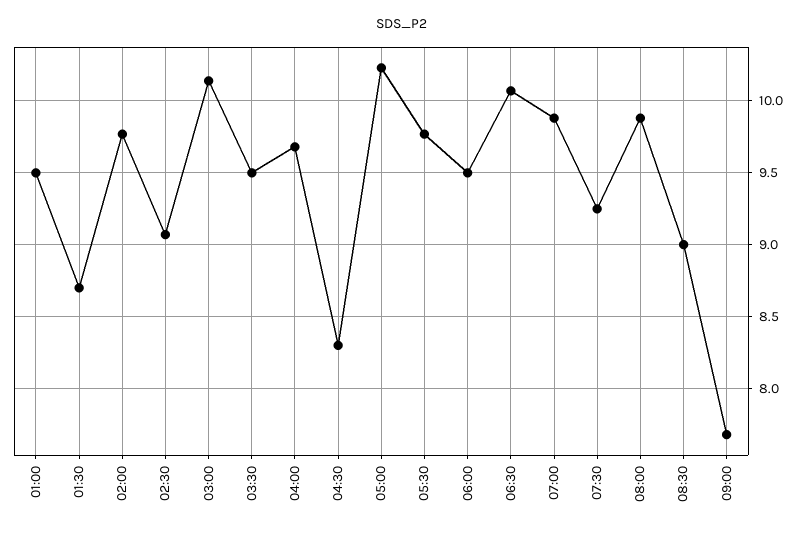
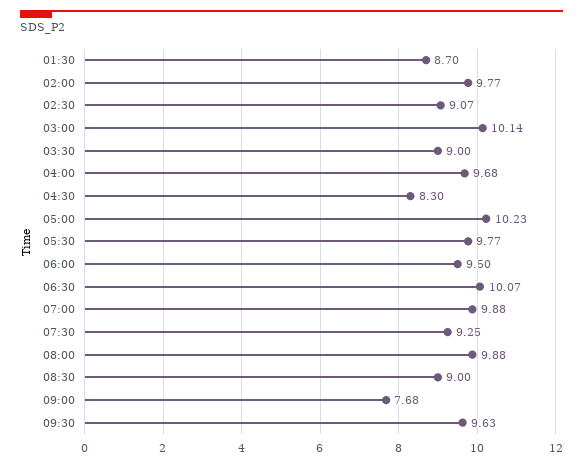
01:00: 9.5 -> none
03:30: 9.5 -> 9
09:30: none -> 9.63

